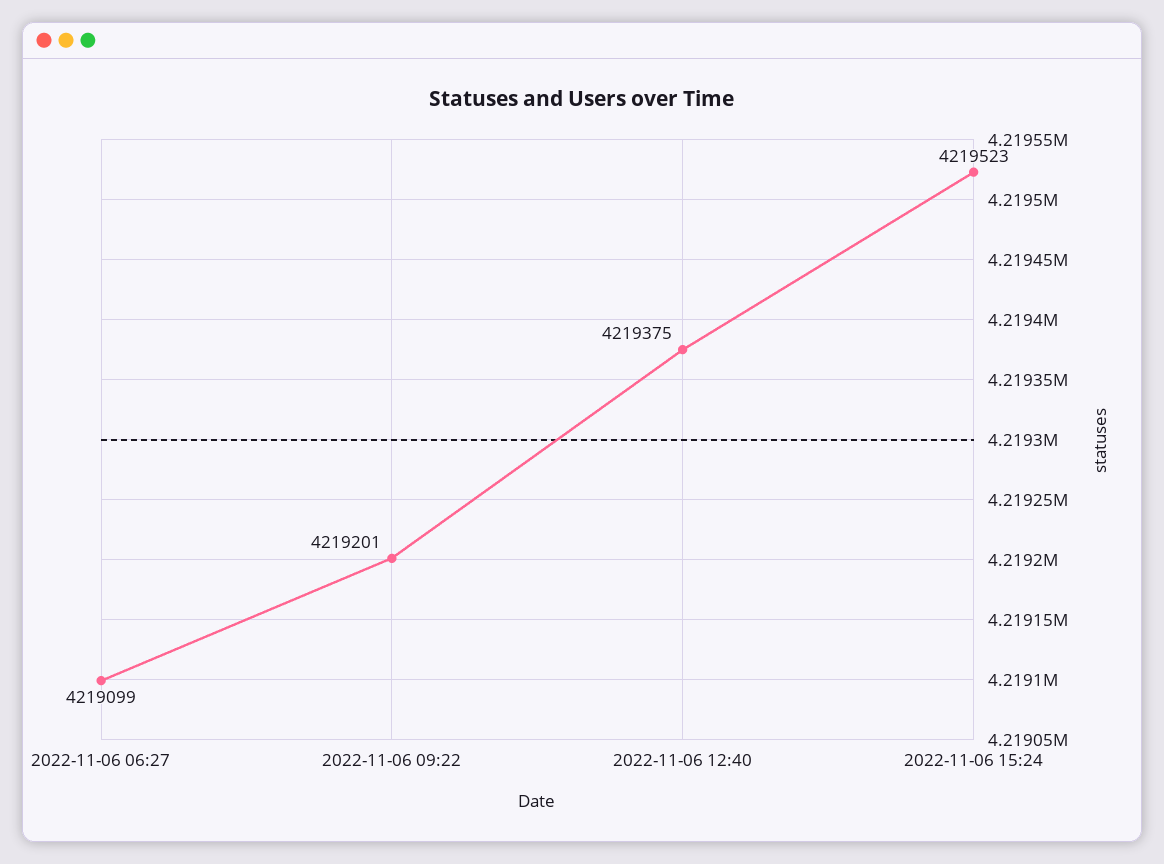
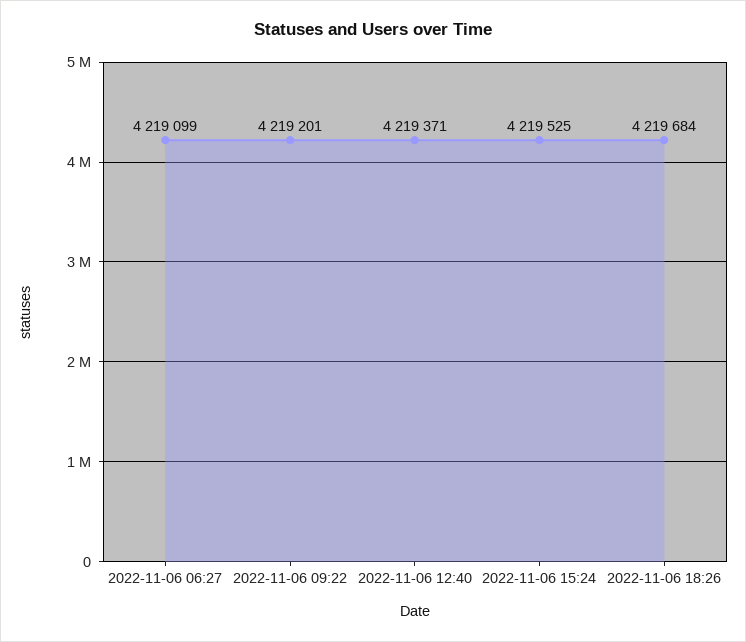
2022-11-06 12:40: 4219375 -> 4219371
2022-11-06 15:24: 4219523 -> 4219525
2022-11-06 18:26: none -> 4219684

